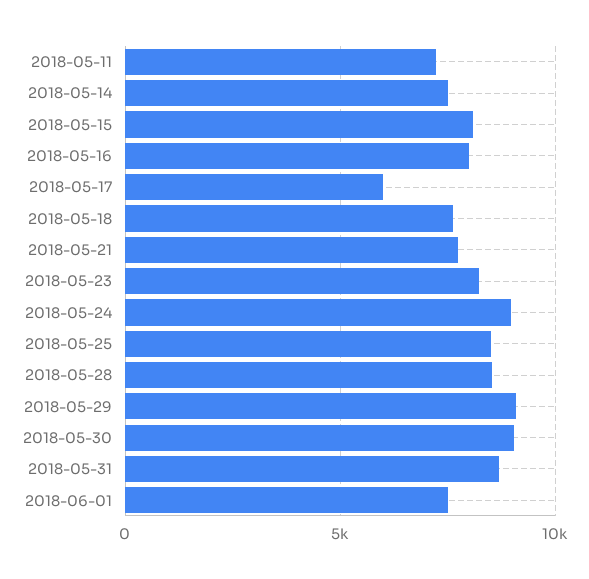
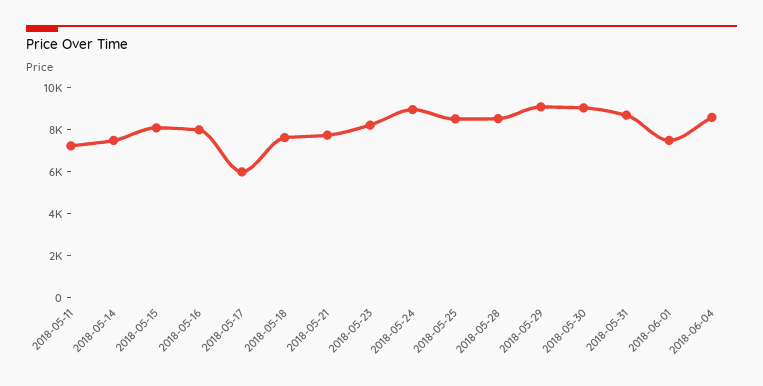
2018-06-04: none -> 8500

